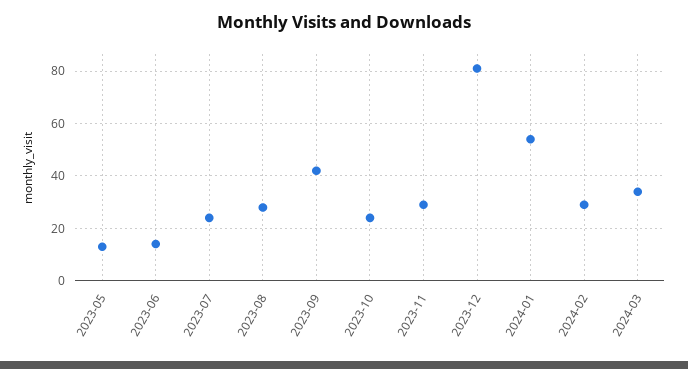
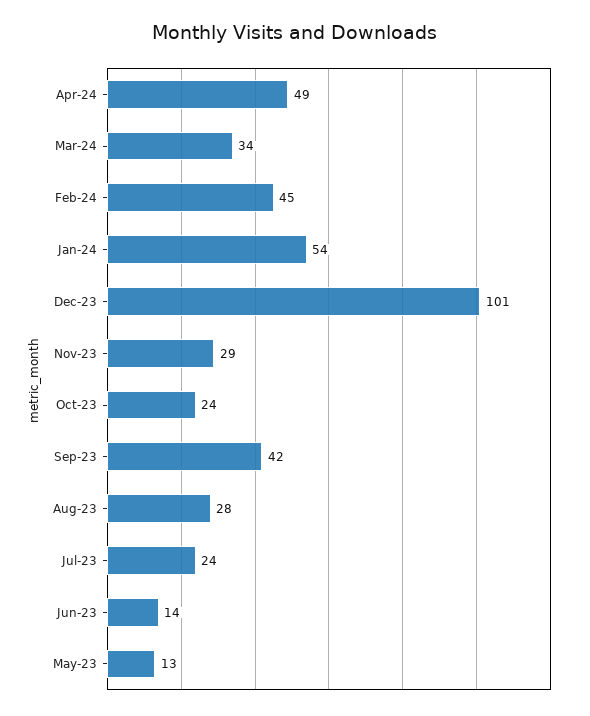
2023-12: 80 -> 101
2024-02: 30 -> 45
Apr-24: none -> 49

